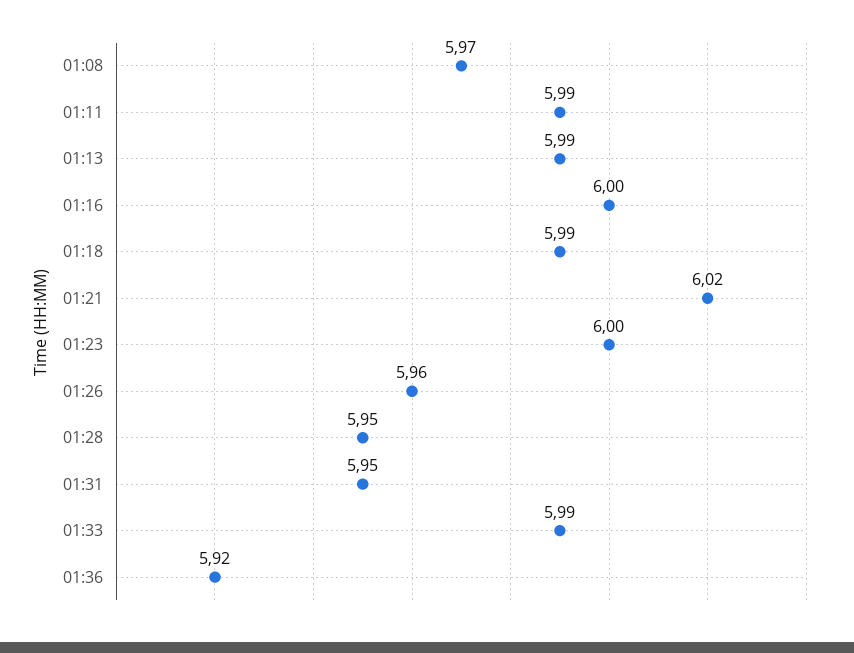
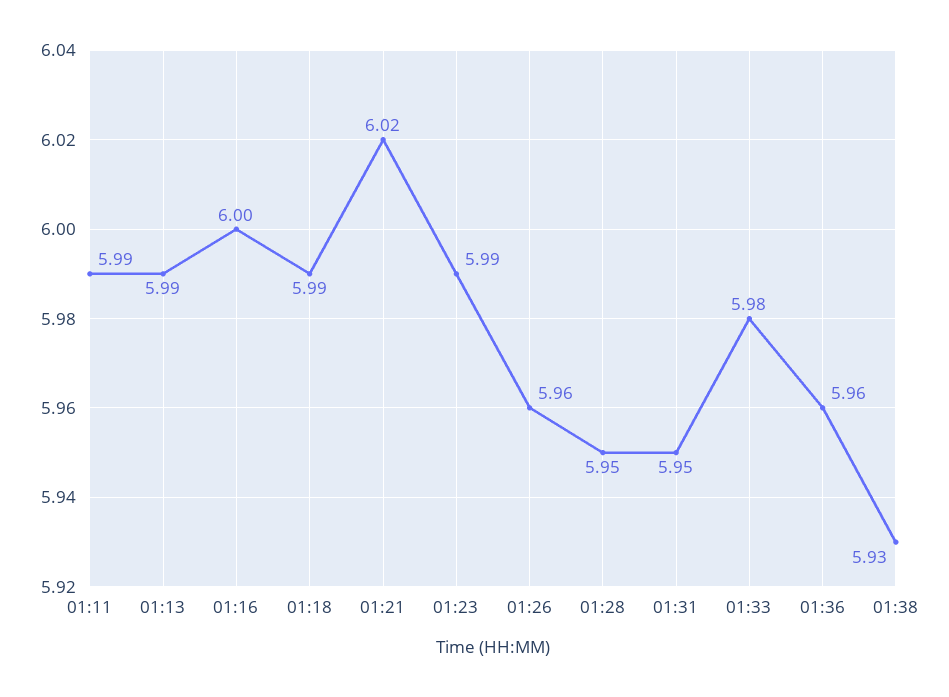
01:08: 5.97 -> none
01:23: 6 -> 5.99
01:33: 5.99 -> 5.98
01:36: 5.92 -> 5.96
01:38: none -> 5.93

